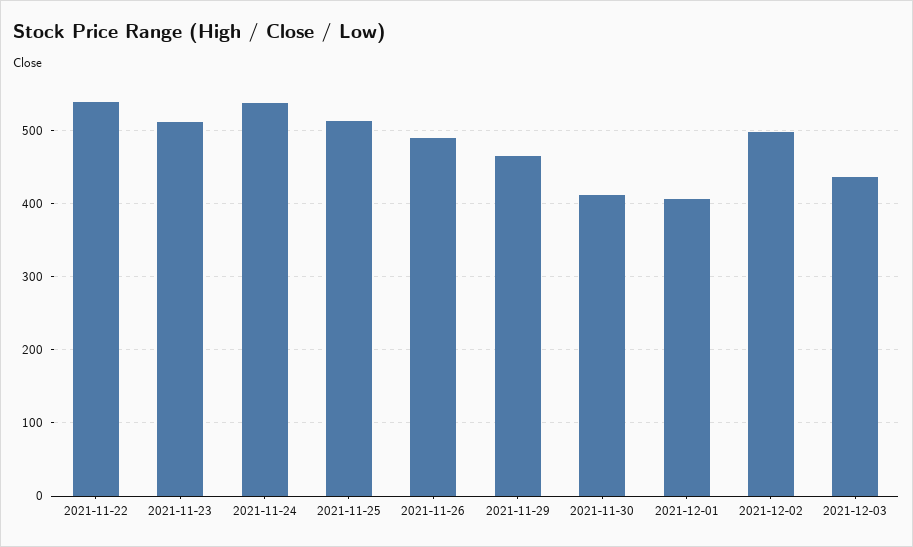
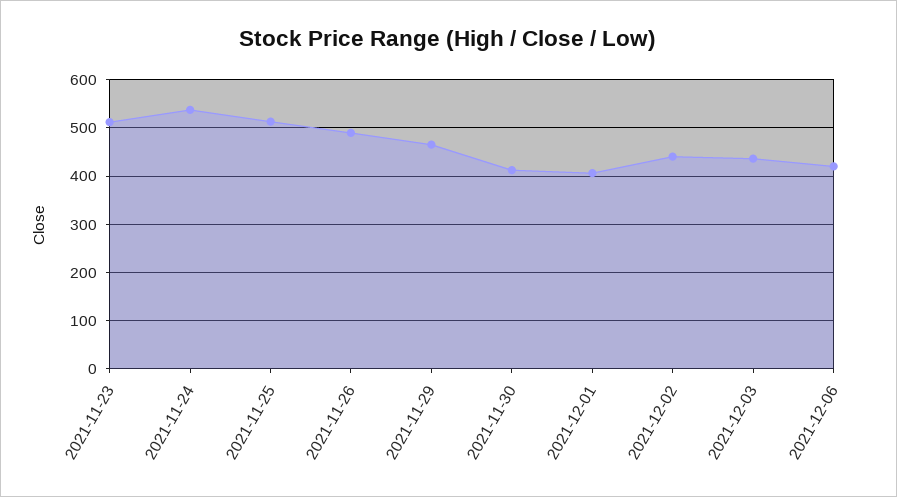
2021-11-22: 540 -> none
2021-12-02: 500 -> 440
2021-12-06: none -> 420

